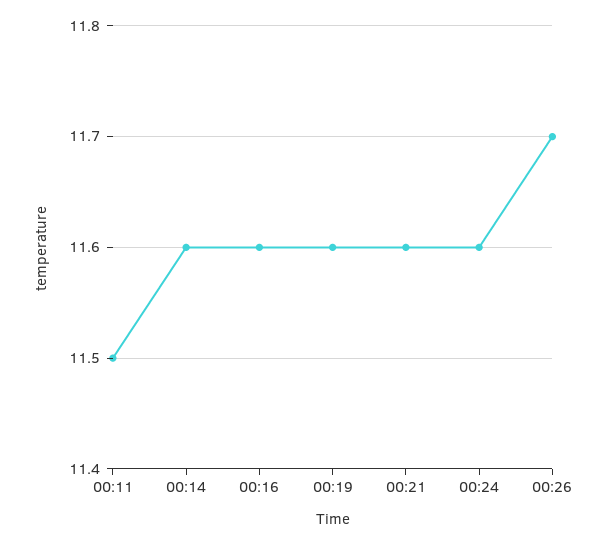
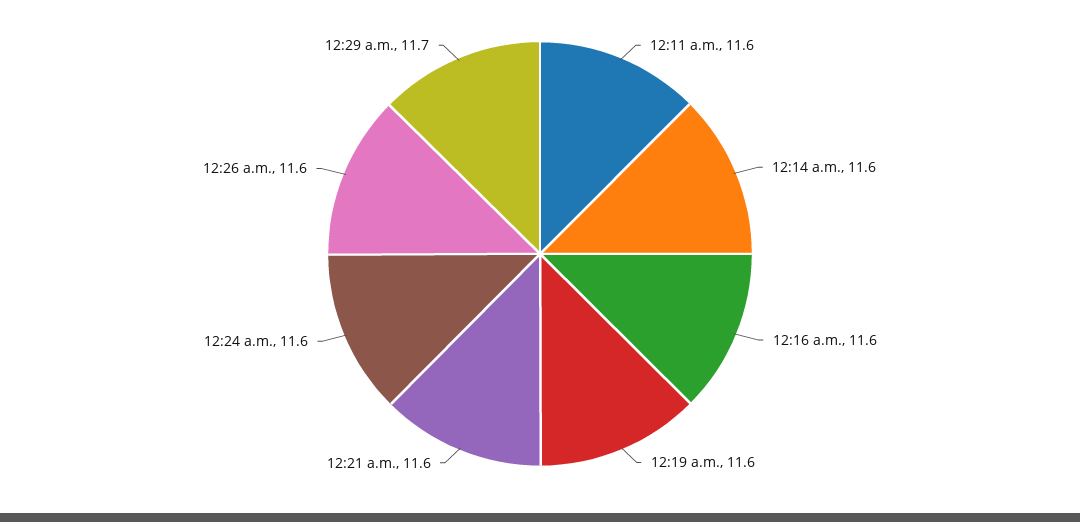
00:11: 11.5 -> 11.6
00:26: 11.7 -> 11.6
12:29 a.m.: none -> 11.7

